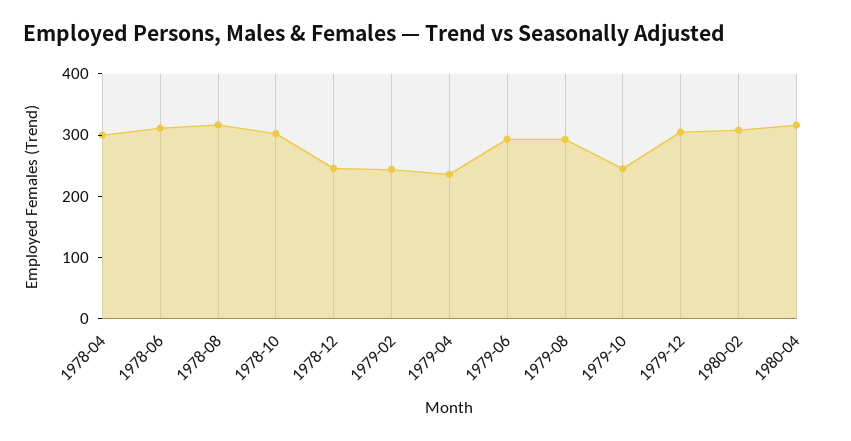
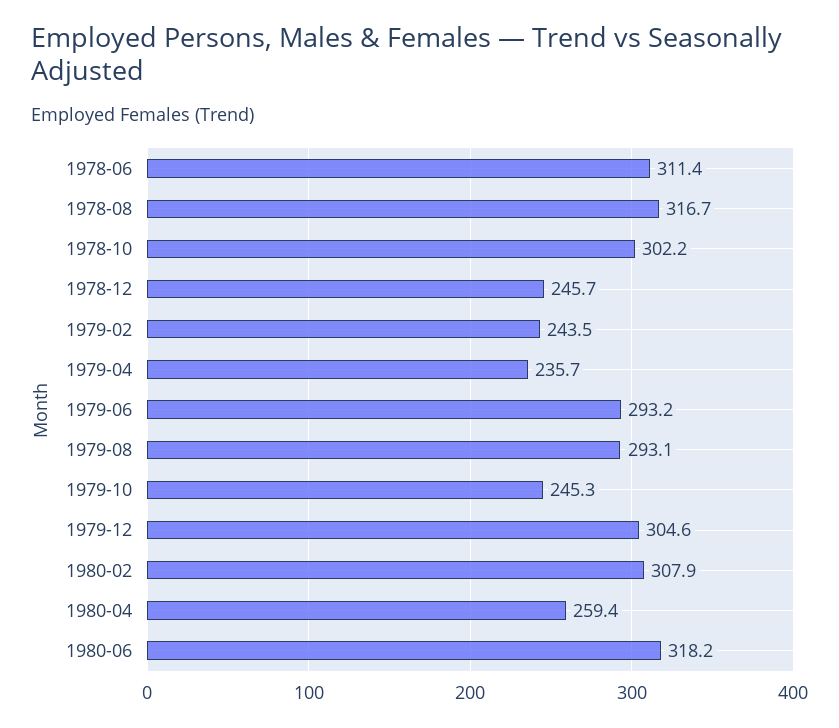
1978-04: 300 -> none
1980-04: 320 -> 259.4
1980-06: none -> 318.2

